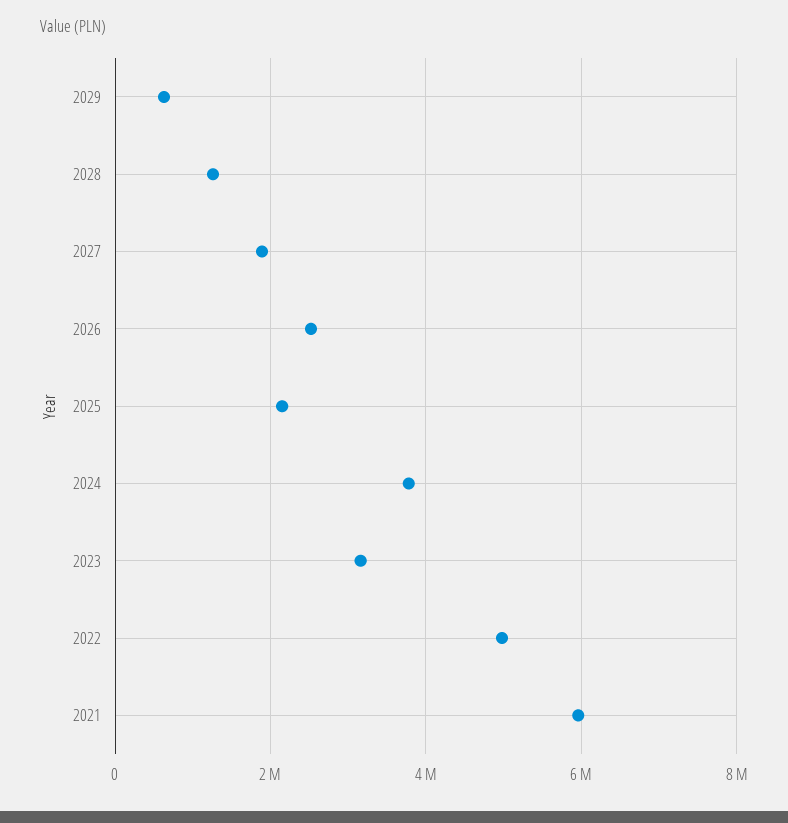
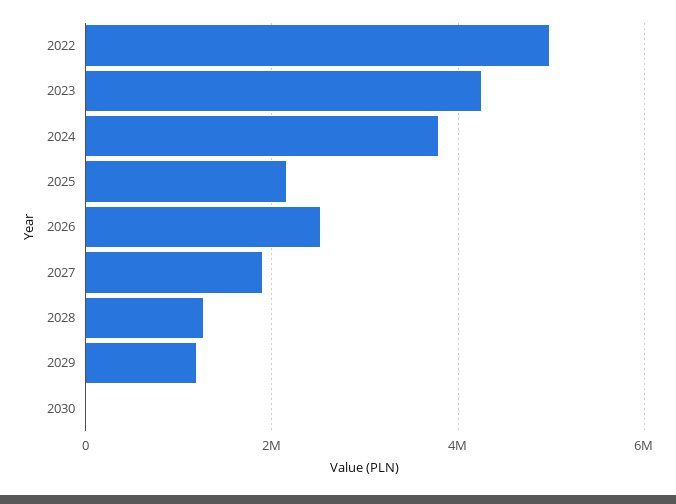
2029: 600000 -> 1200000
2023: 3200000 -> 4200000
2021: 6000000 -> none
2030: none -> 0

